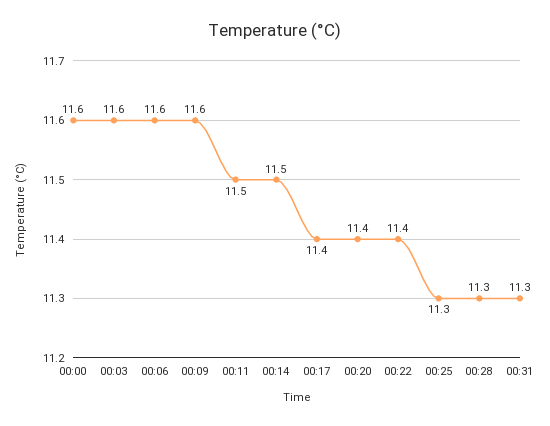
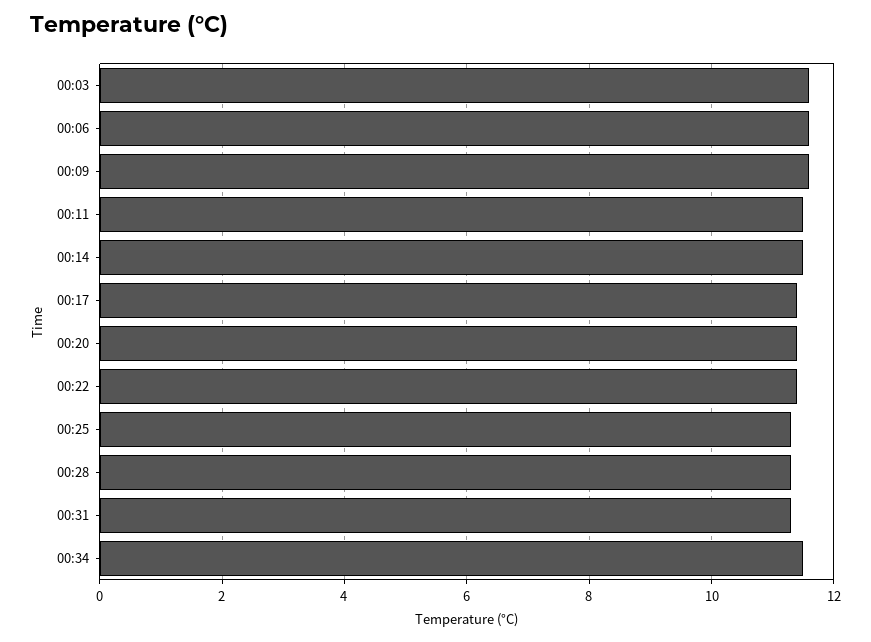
00:00: 11.6 -> none
00:34: none -> 11.5

